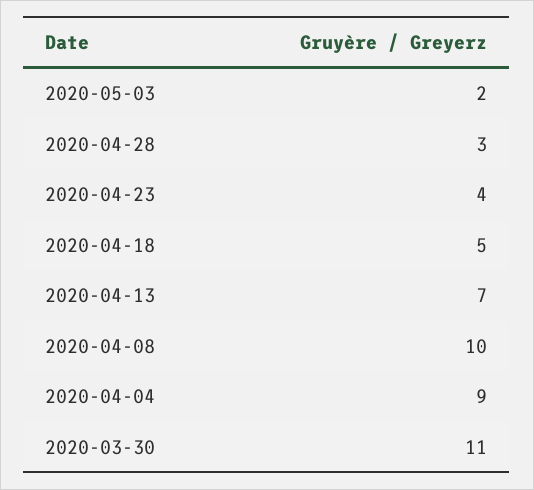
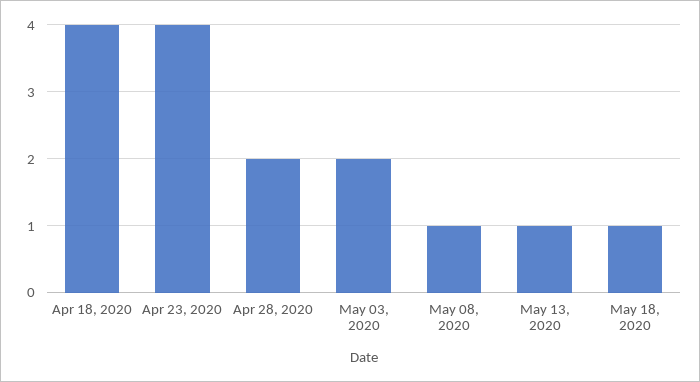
2020-04-28: 3 -> 2
2020-04-18: 5 -> 4
2020-04-13: 7 -> none
2020-04-08: 10 -> none
2020-04-04: 9 -> none
2020-03-30: 11 -> none
May 08, 2020: none -> 1
May 13, 2020: none -> 1
May 18, 2020: none -> 1

